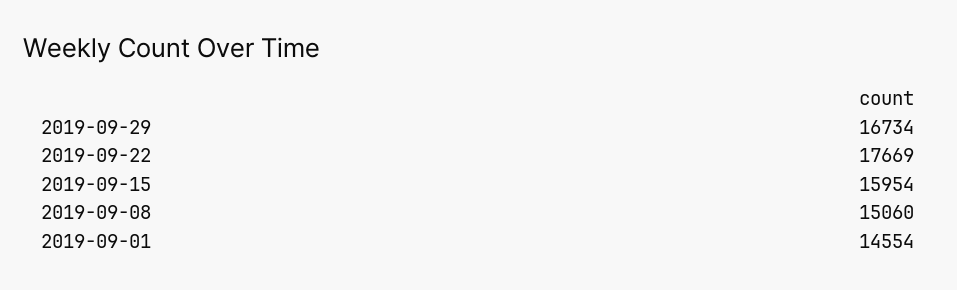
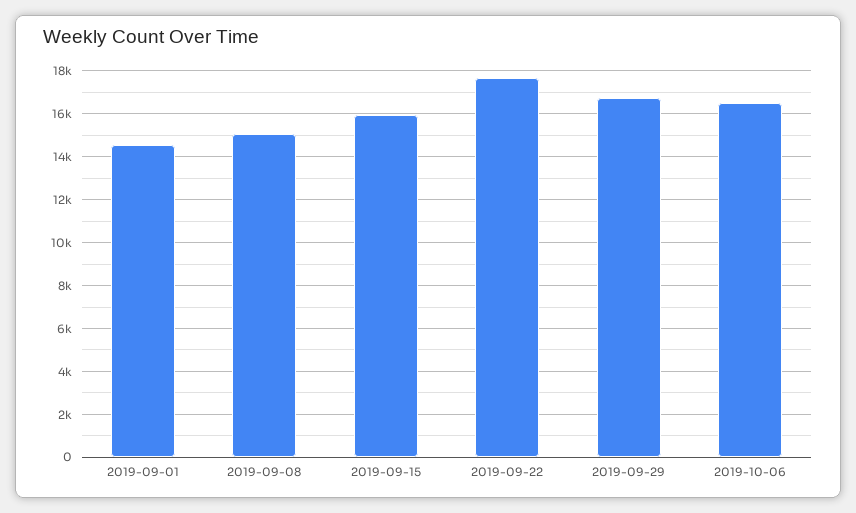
2019-10-06: none -> 16500

